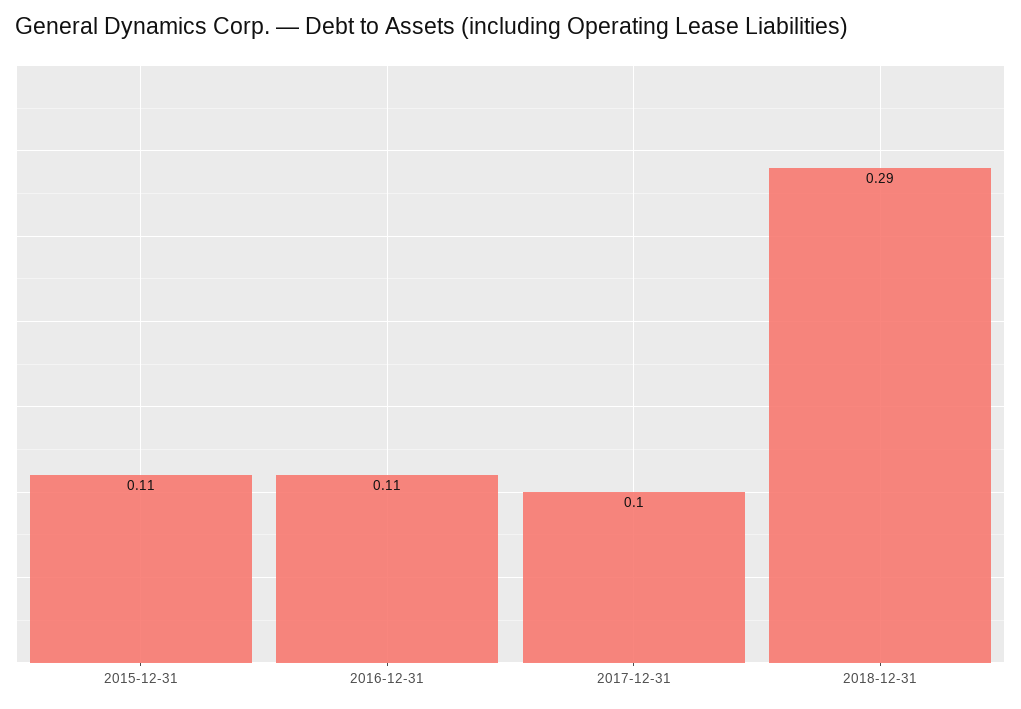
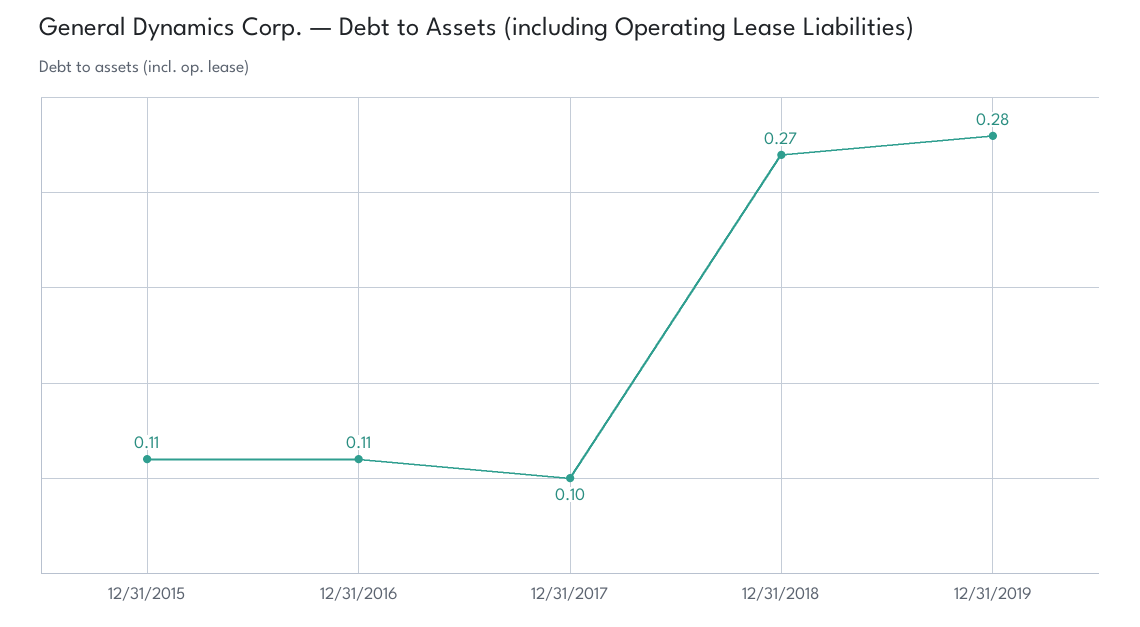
2018-12-31: 0.29 -> 0.27
12/31/2019: none -> 0.28

